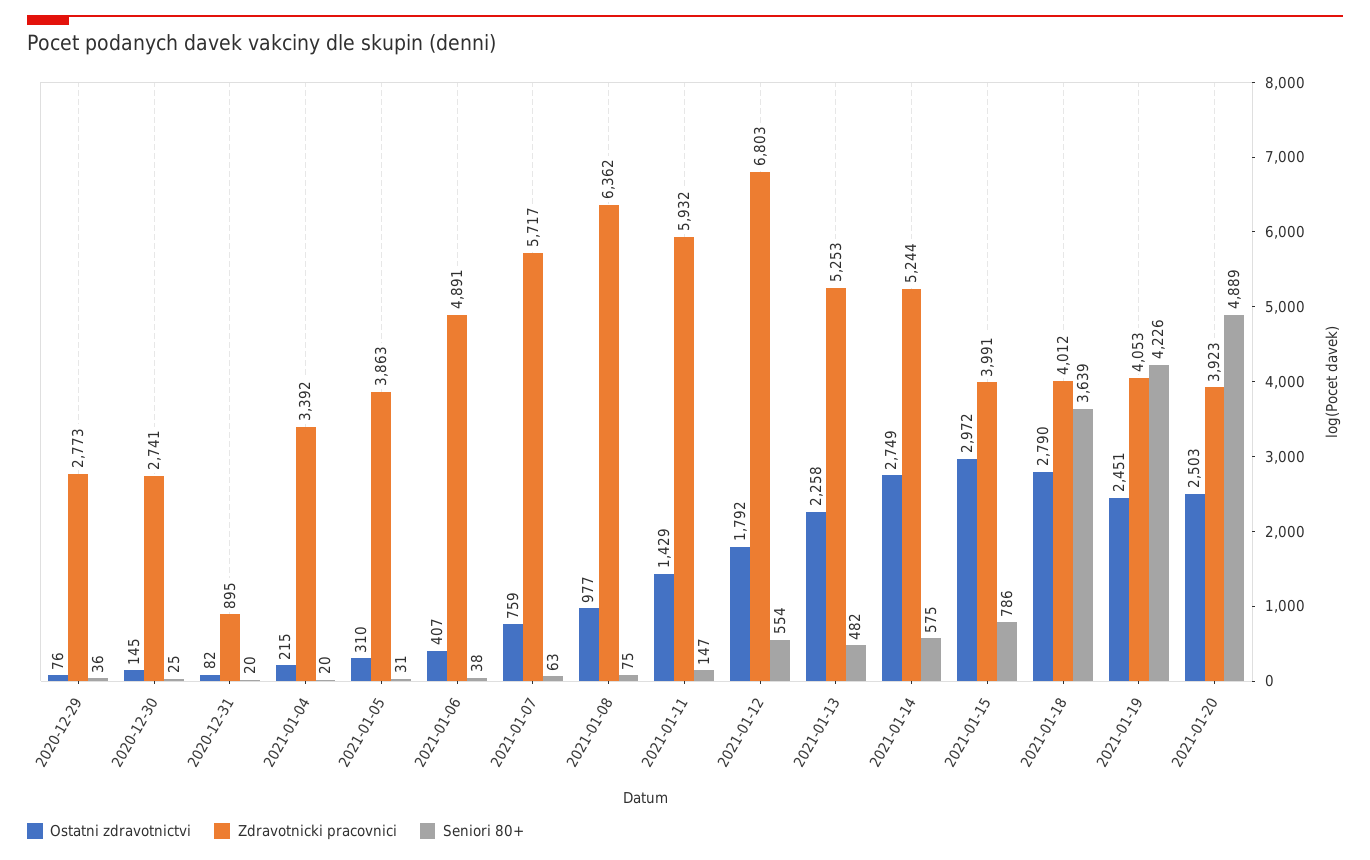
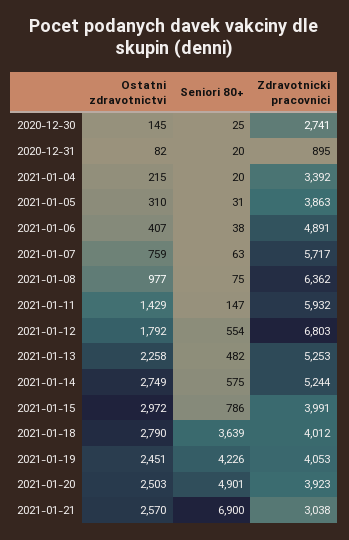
Ostatni zdravotnictvi, 2020-12-29: 76 -> none
Zdravotnicki pracovnici, 2020-12-29: 2773 -> none
Seniori 80+, 2020-12-29: 36 -> none
Seniori 80+, 2021-01-20: 4889 -> 4901
Ostatni zdravotnictvi, 2021-01-21: none -> 2570
Seniori 80+, 2021-01-21: none -> 6900
Zdravotnicki pracovnici, 2021-01-21: none -> 3038

